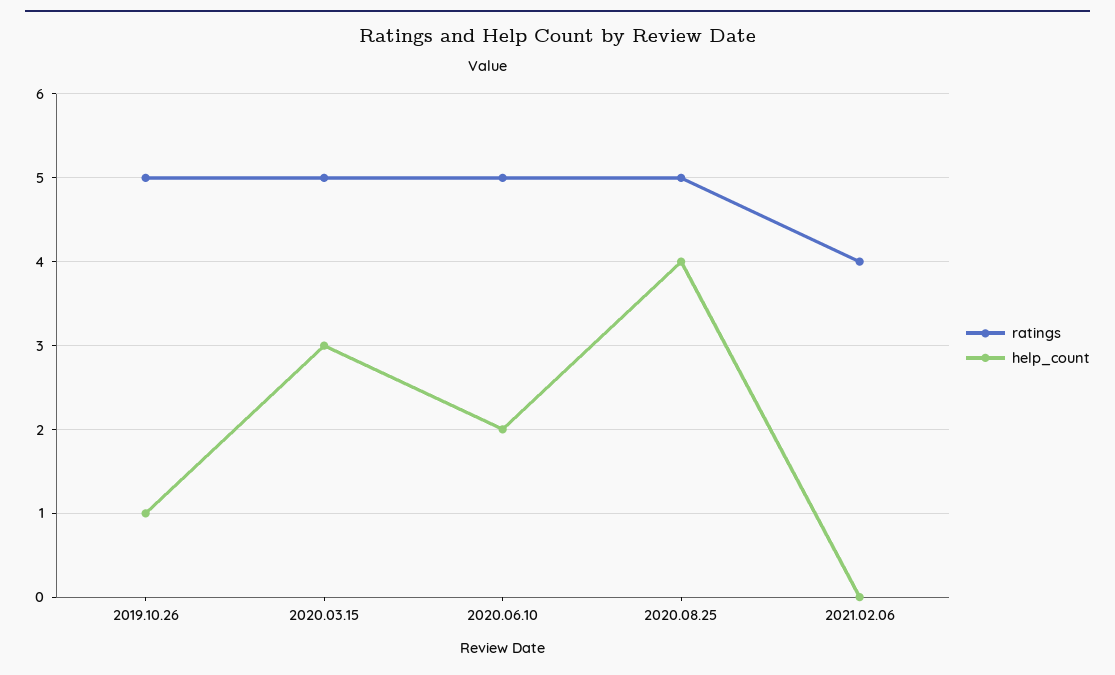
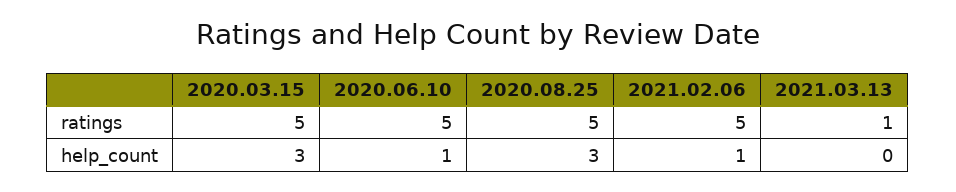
ratings, 2019.10.26: 5 -> none
help_count, 2019.10.26: 1 -> none
help_count, 2020.06.10: 2 -> 1
help_count, 2020.08.25: 4 -> 3
ratings, 2021.02.06: 4 -> 5
help_count, 2021.02.06: 0 -> 1
ratings, 2021.03.13: none -> 1
help_count, 2021.03.13: none -> 0

